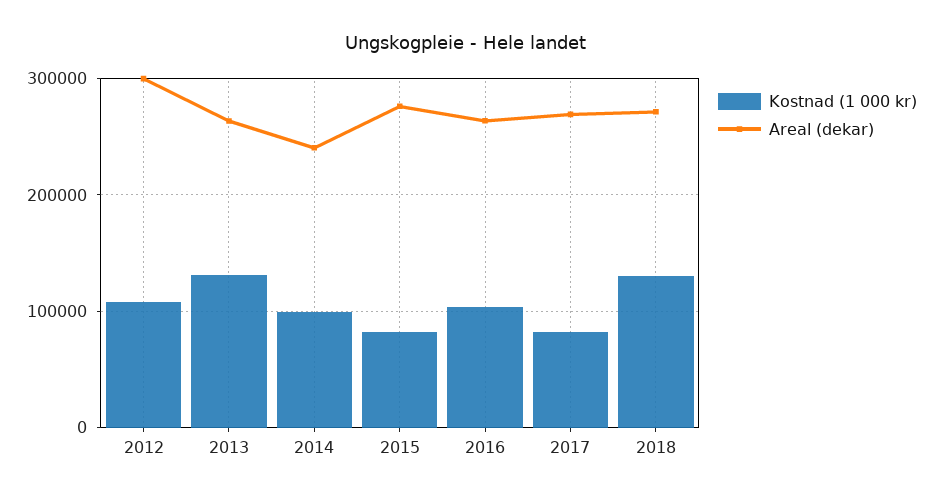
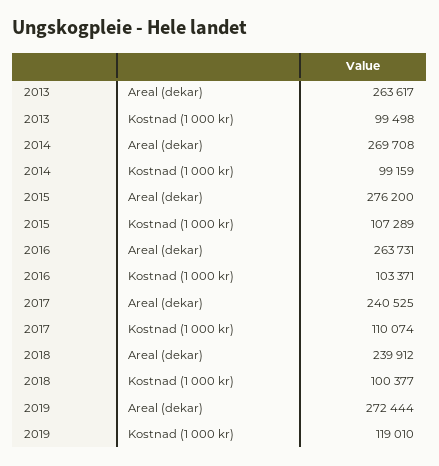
Kostnad (1 000 kr), 2012: 110000 -> none
Areal (dekar), 2012: 300000 -> none
Kostnad (1 000 kr), 2013: 130000 -> 99498
Areal (dekar), 2014: 240000 -> 269708
Kostnad (1 000 kr), 2015: 80000 -> 107289
Kostnad (1 000 kr), 2017: 80000 -> 110074
Areal (dekar), 2017: 270000 -> 240525
Kostnad (1 000 kr), 2018: 130000 -> 100377
Areal (dekar), 2018: 270000 -> 239912
Areal (dekar), 2019: none -> 272444
Kostnad (1 000 kr), 2019: none -> 119010

